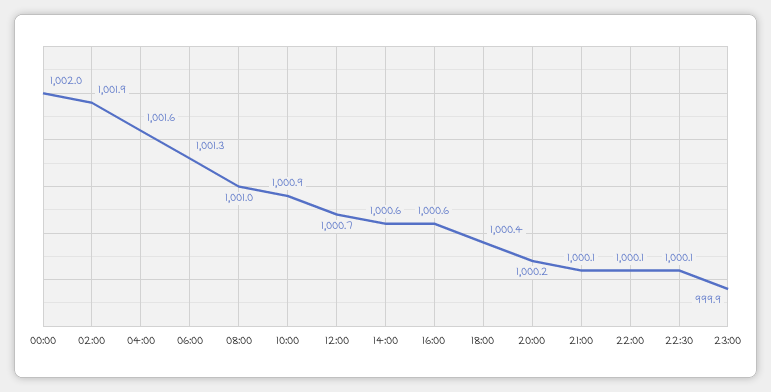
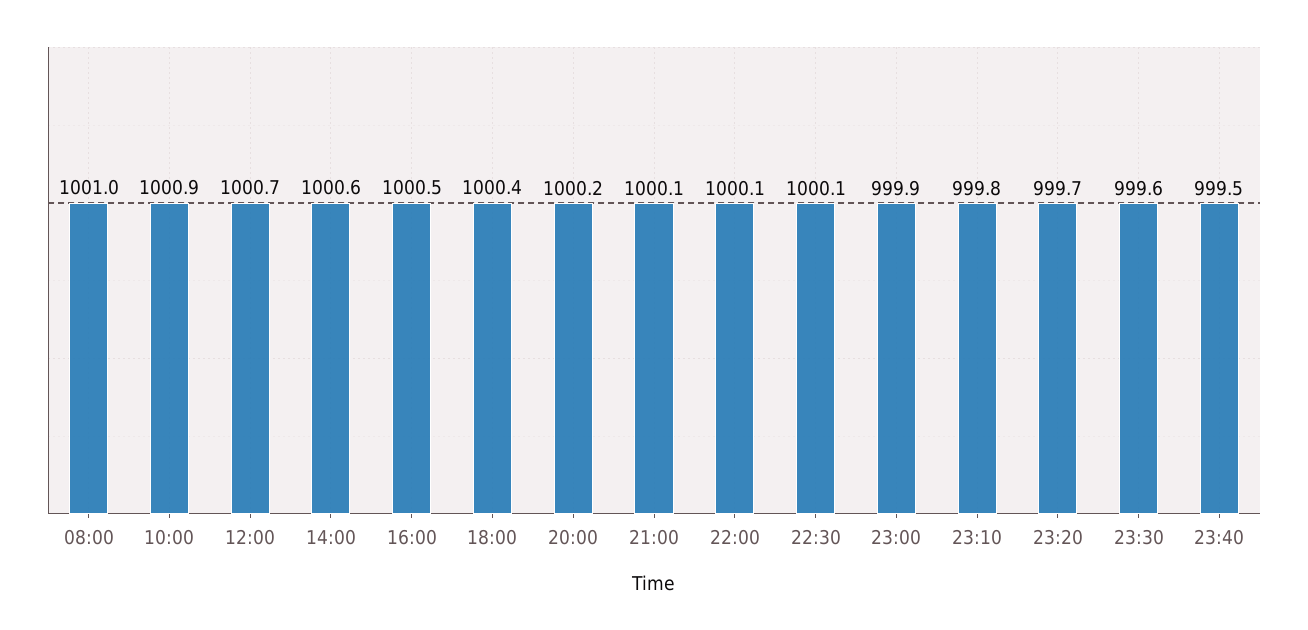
00:00: 1002 -> none
02:00: 1001.9 -> none
04:00: 1001.6 -> none
06:00: 1001.3 -> none
16:00: 1000.6 -> 1000.5
23:10: none -> 999.8
23:20: none -> 999.7
23:30: none -> 999.6
23:40: none -> 999.5

